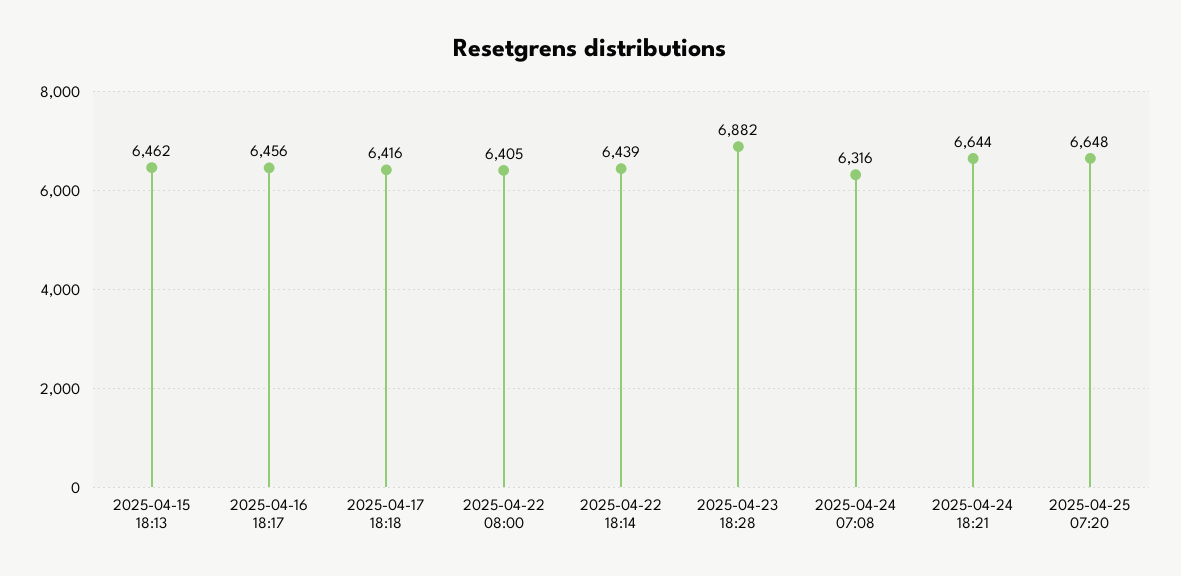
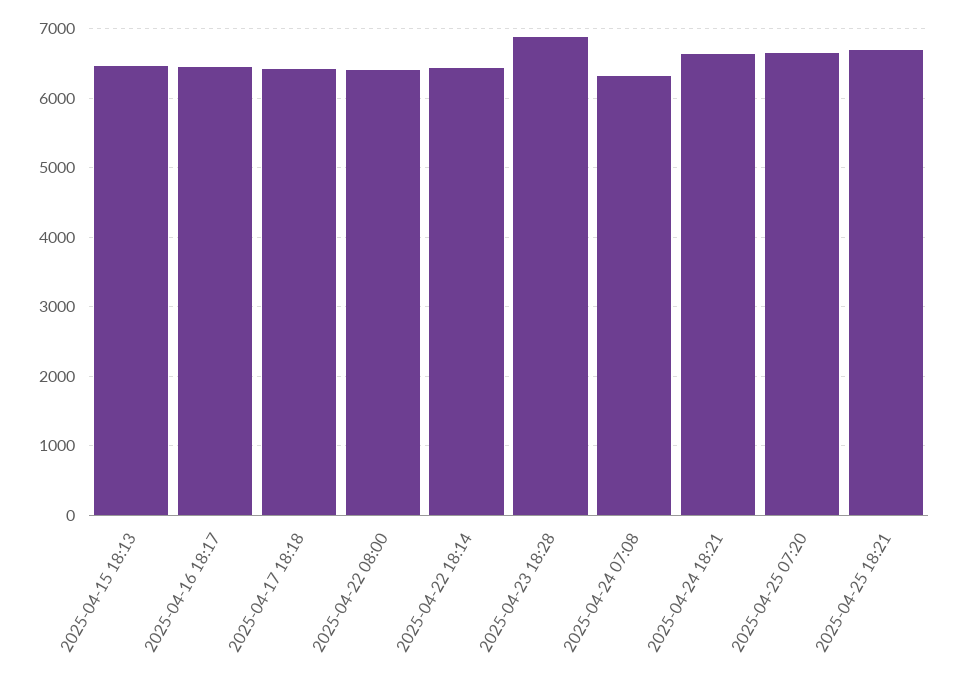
2025-04-25 18:21: none -> 6700

